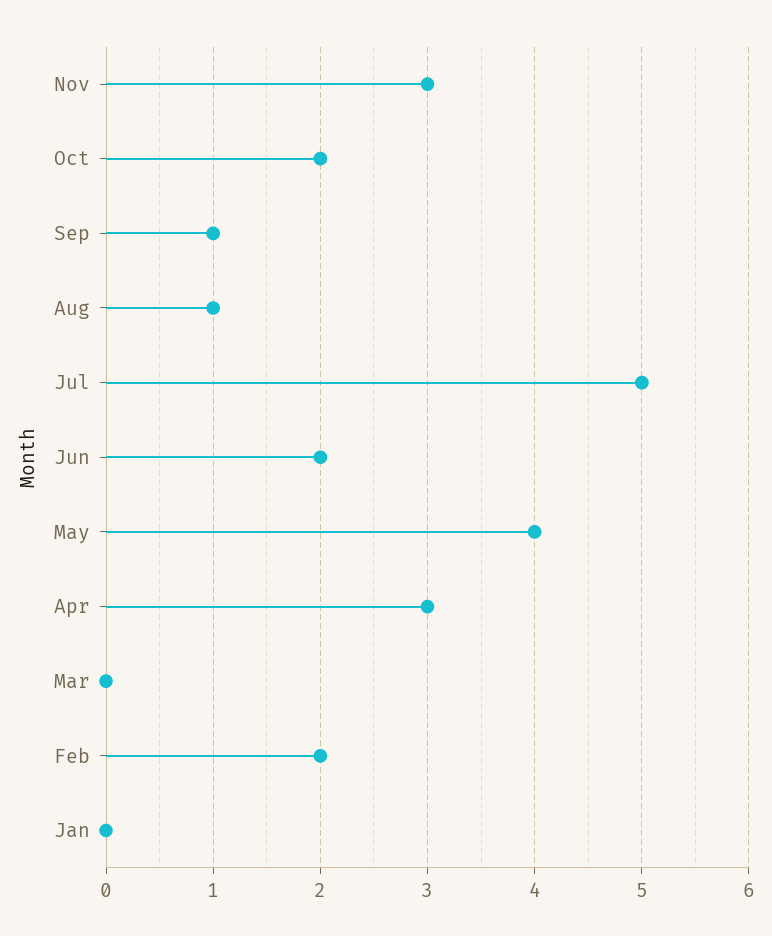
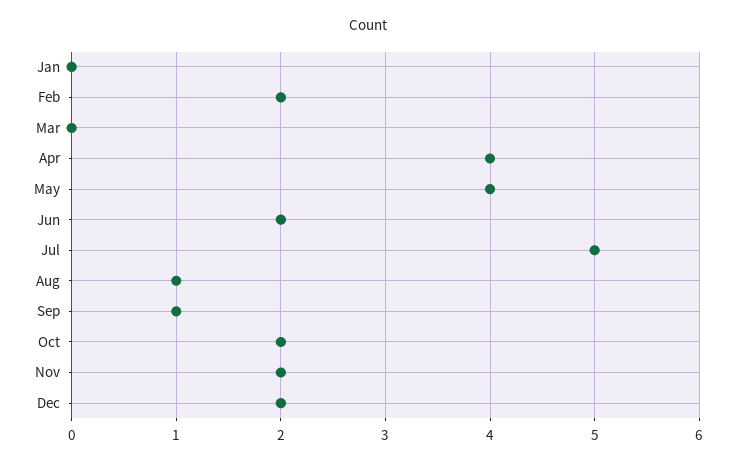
Nov: 3 -> 2
Apr: 3 -> 4
Dec: none -> 2

